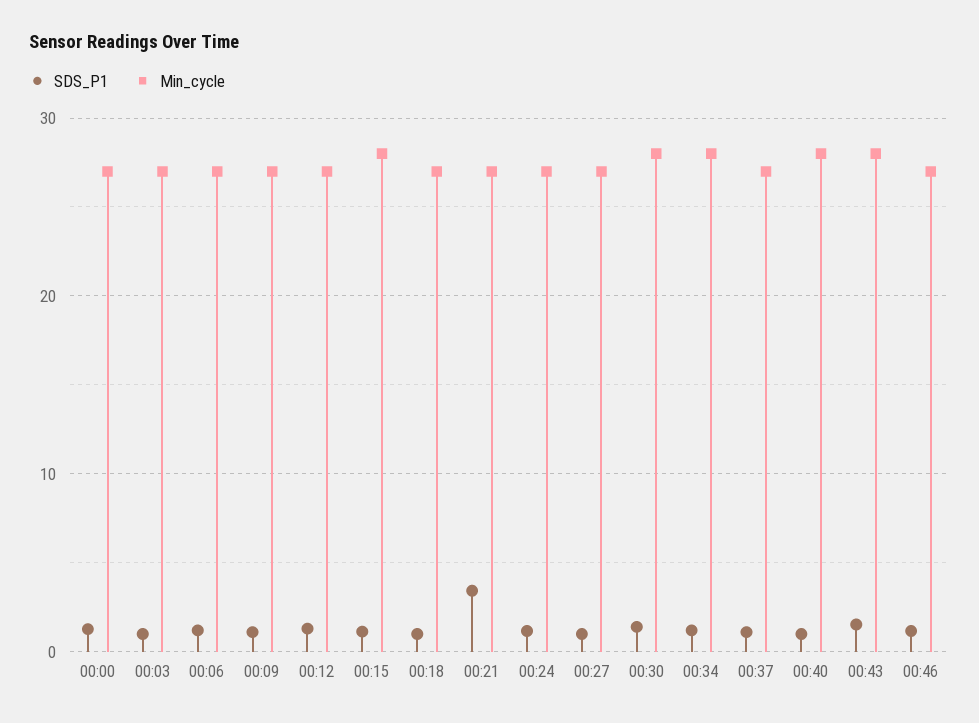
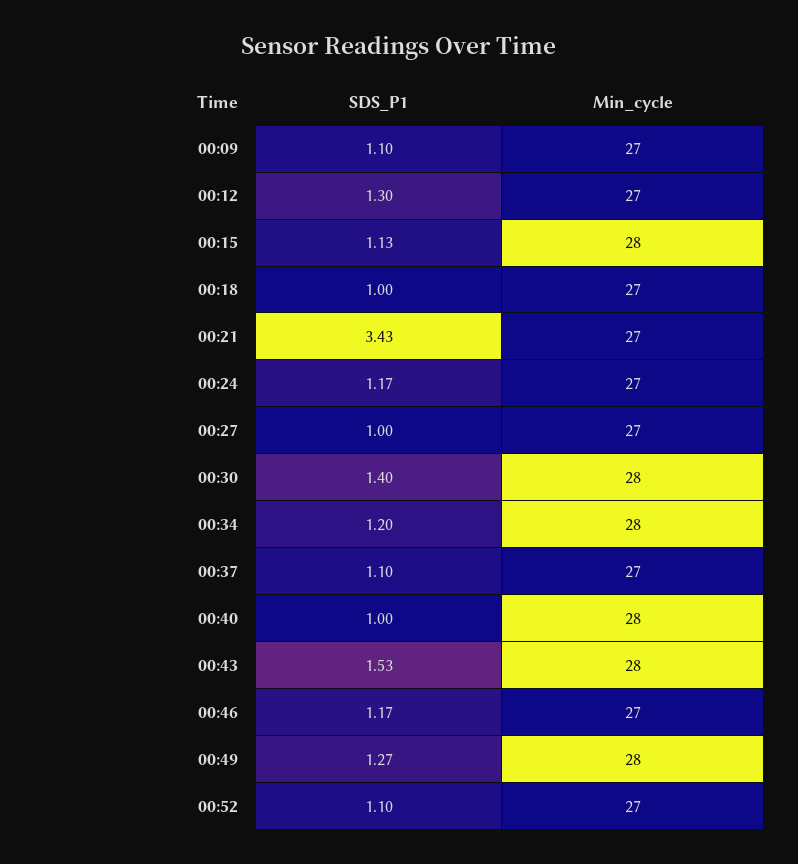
SDS_P1, 00:00: 1 -> none
Min_cycle, 00:00: 27 -> none
SDS_P1, 00:03: 1 -> none
Min_cycle, 00:03: 27 -> none
SDS_P1, 00:06: 1 -> none
Min_cycle, 00:06: 27 -> none
SDS_P1, 00:49: none -> 1.27
Min_cycle, 00:49: none -> 28
SDS_P1, 00:52: none -> 1.1
Min_cycle, 00:52: none -> 27

